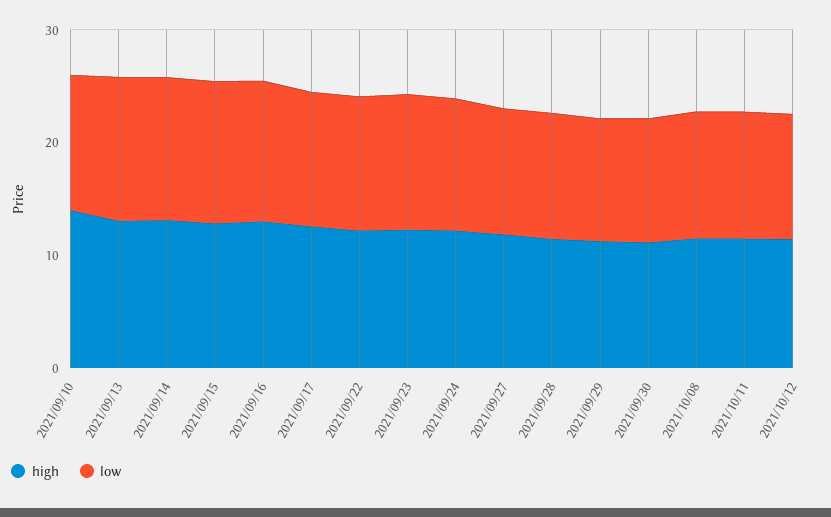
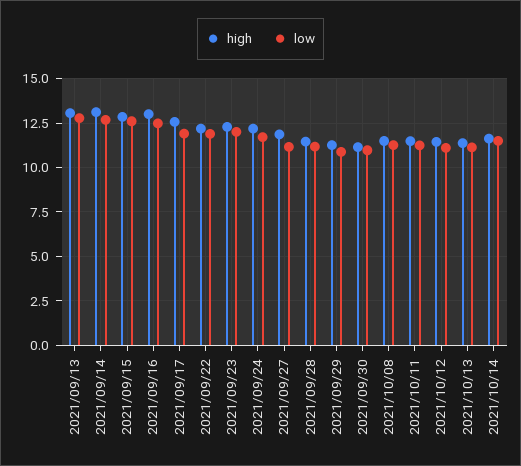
high, 2021/09/10: 14 -> none
low, 2021/09/10: 12 -> none
high, 2021/10/13: none -> 11.5
low, 2021/10/13: none -> 11
high, 2021/10/14: none -> 11.5
low, 2021/10/14: none -> 11.5

